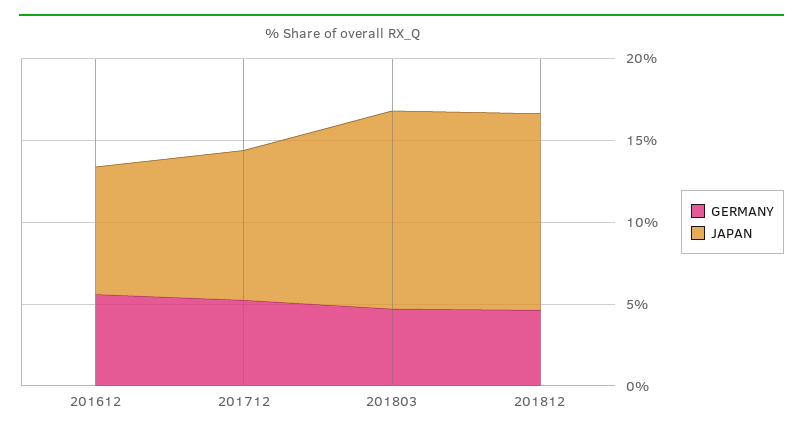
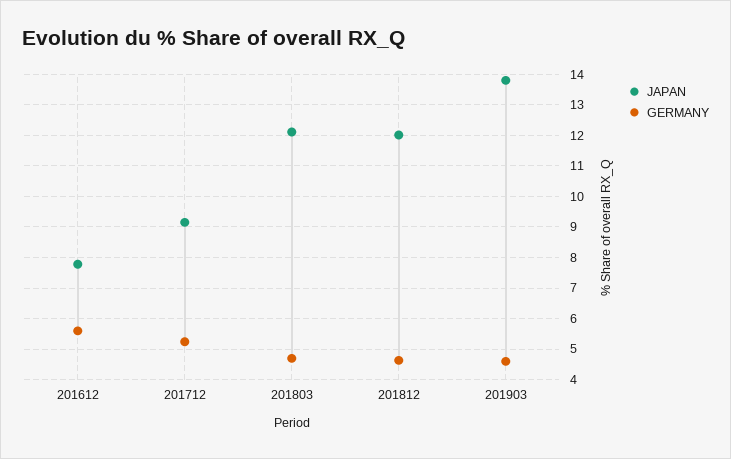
JAPAN, 201903: none -> 13.8
GERMANY, 201903: none -> 4.6

